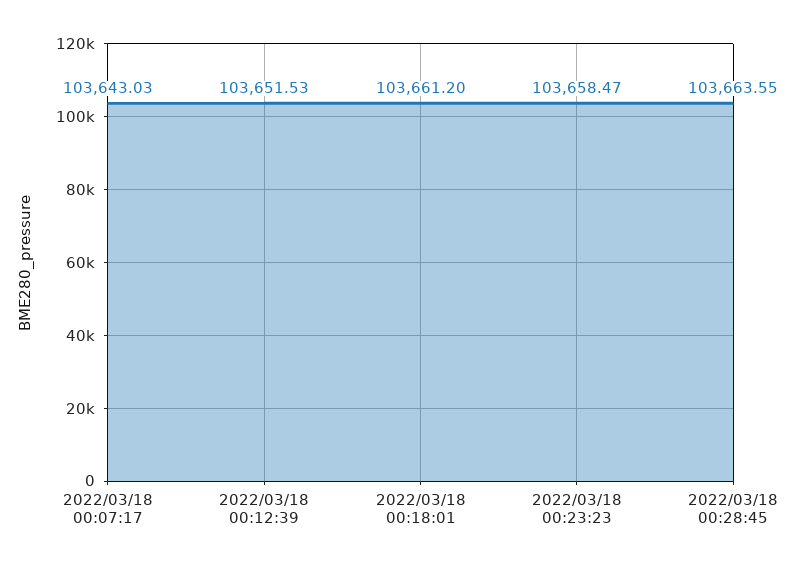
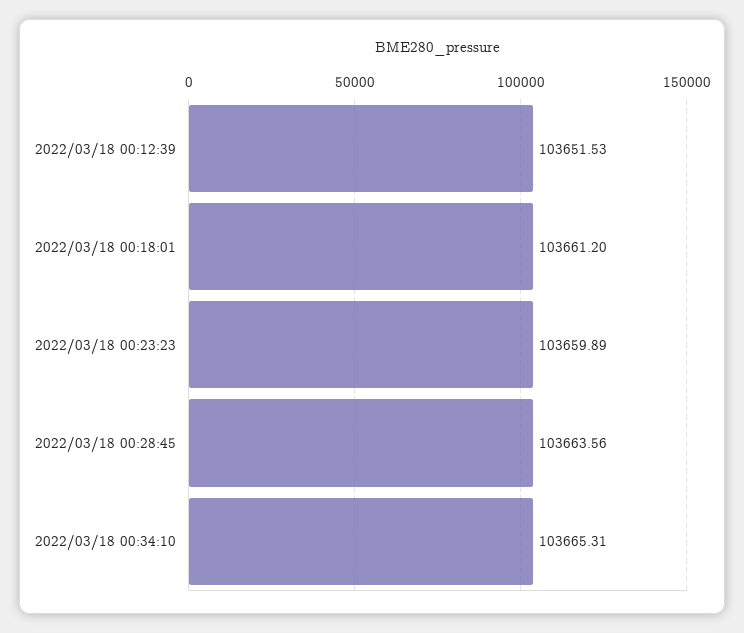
2022/03/18 00:07:17: 103643.03 -> none
2022/03/18 00:23:23: 103658.47 -> 103659.89
2022/03/18 00:28:45: 103663.55 -> 103663.56
2022/03/18 00:34:10: none -> 103665.31

